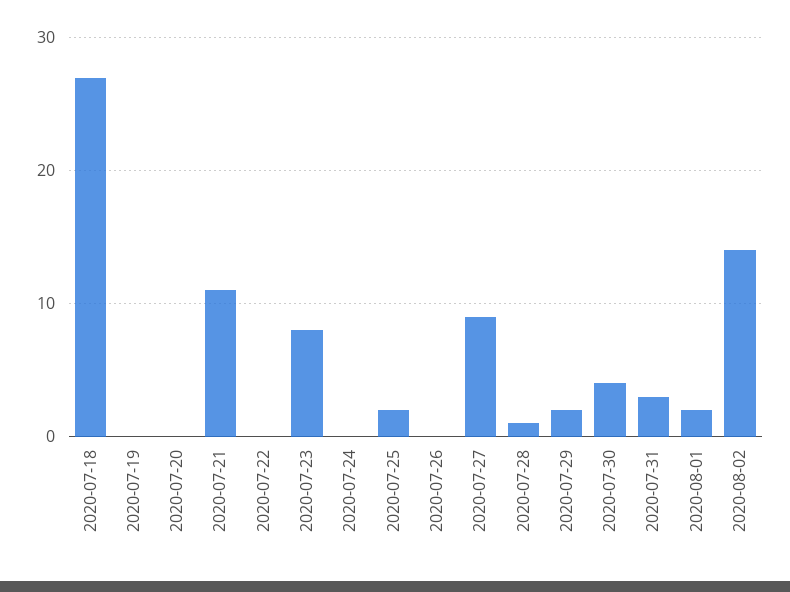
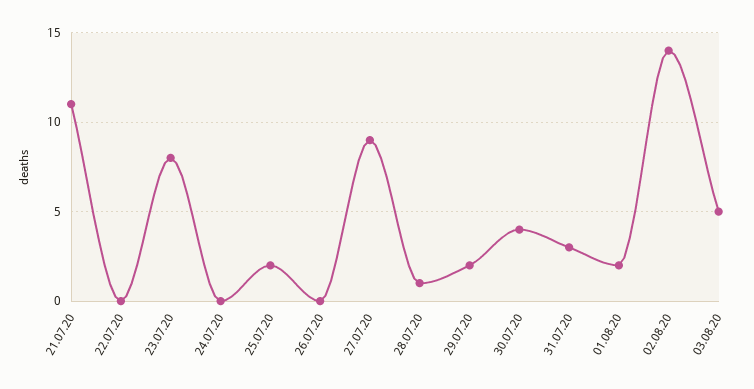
2020-07-18: 27 -> none
2020-07-19: 0 -> none
2020-07-20: 0 -> none
03.08.20: none -> 5

